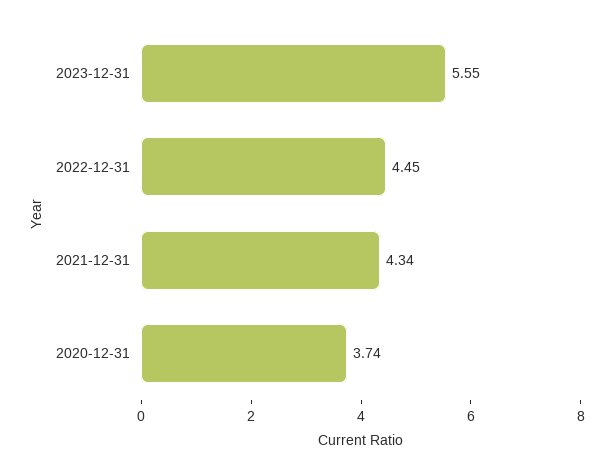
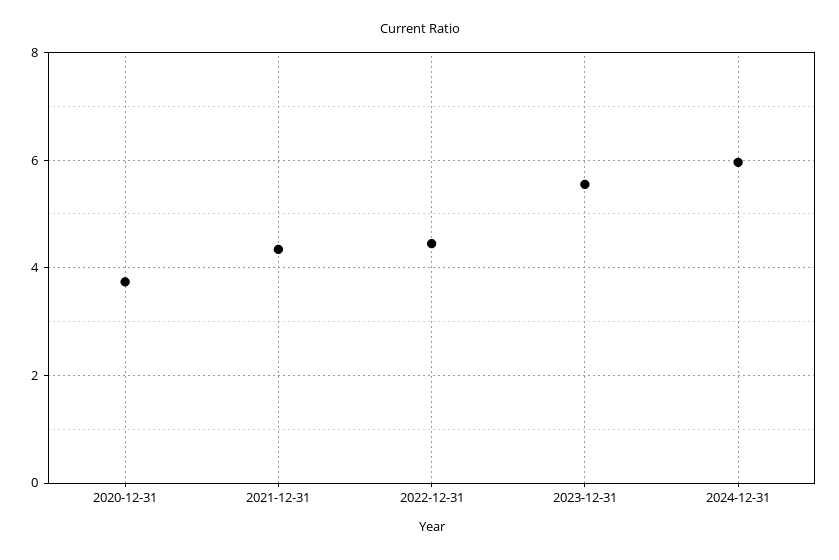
2024-12-31: none -> 6

